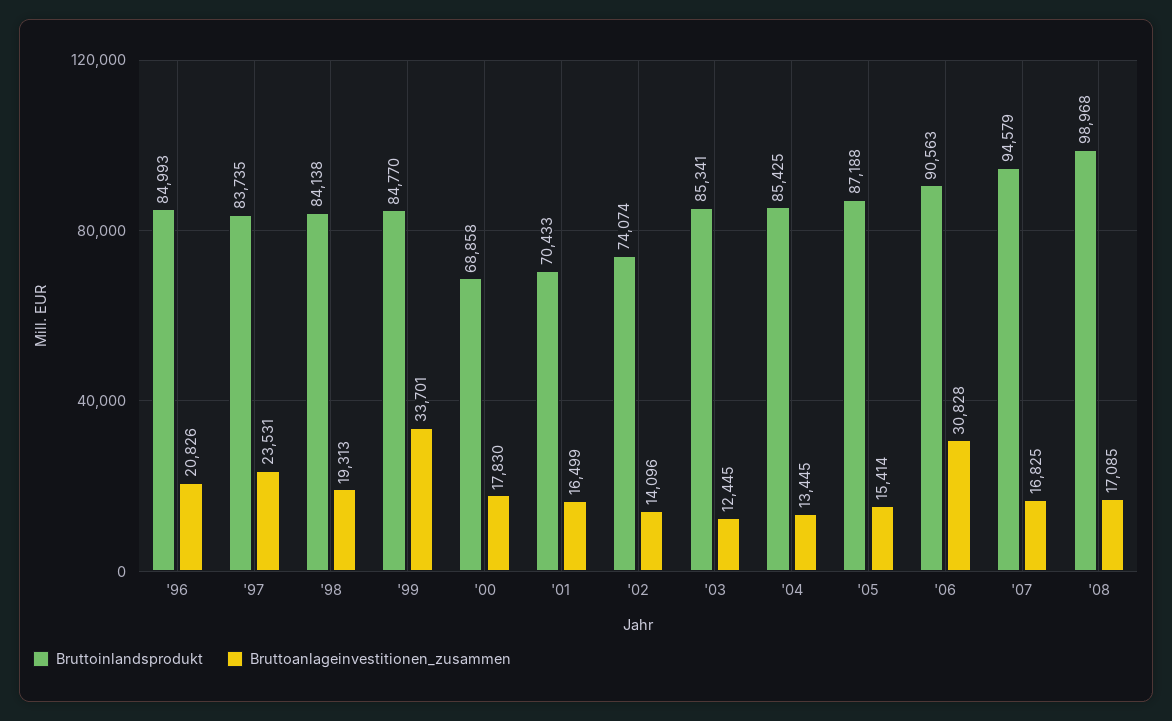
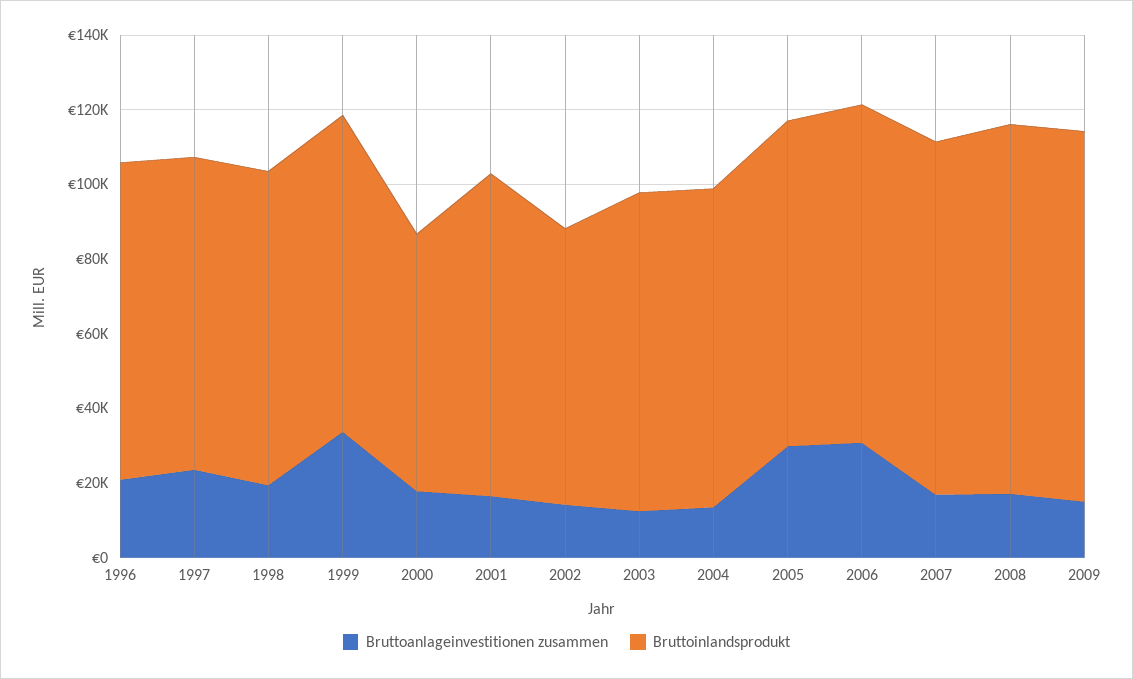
Bruttoinlandsprodukt, '01: 70433 -> 85000
Bruttoanlageinvestitionen_zusammen, '05: 15414 -> 30000
Bruttoanlageinvestitionen_zusammen, 2009: none -> 15000
Bruttoinlandsprodukt, 2009: none -> 100000

